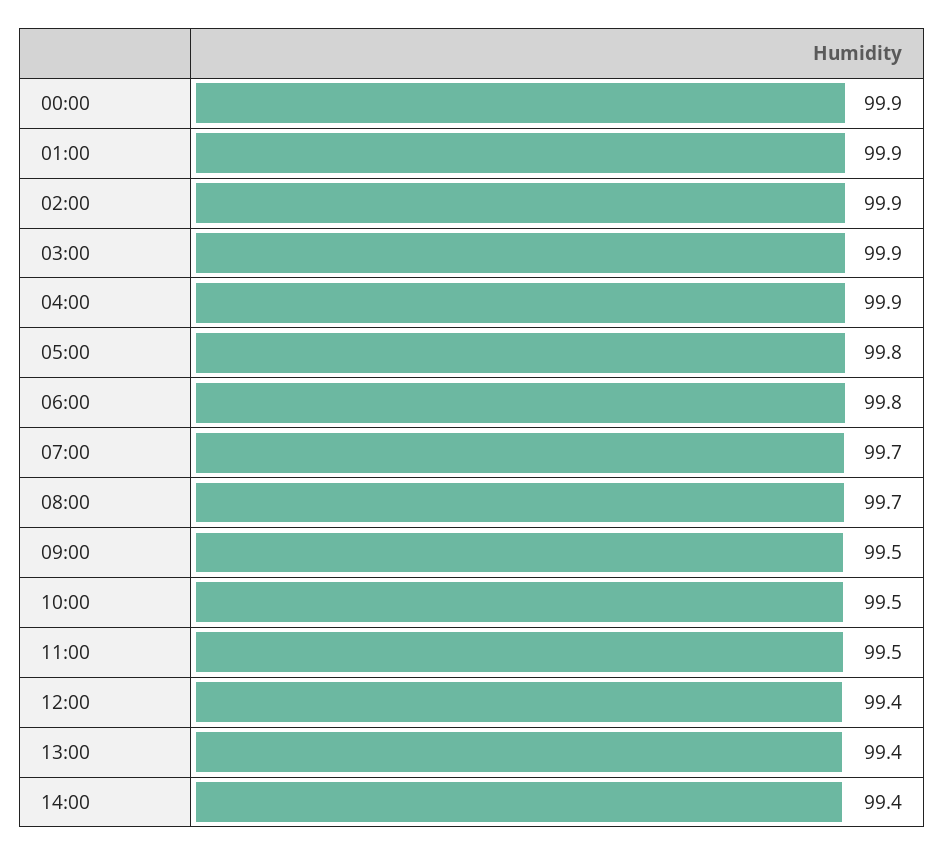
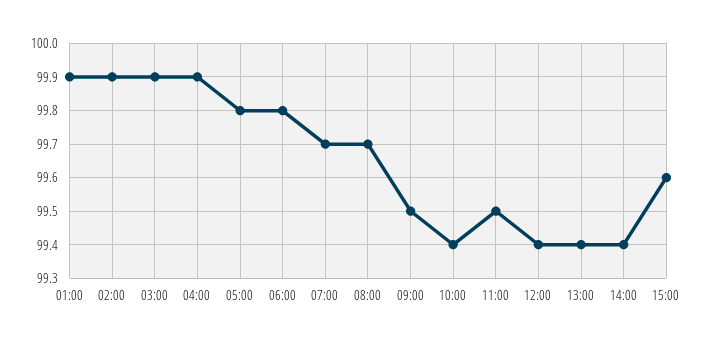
00:00: 99.9 -> none
10:00: 99.5 -> 99.4
15:00: none -> 99.6

